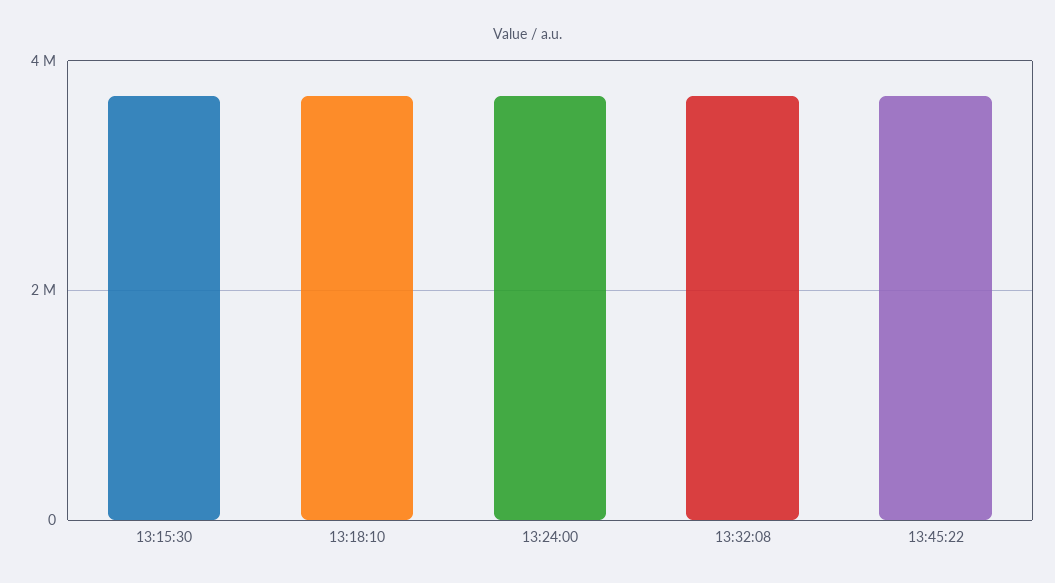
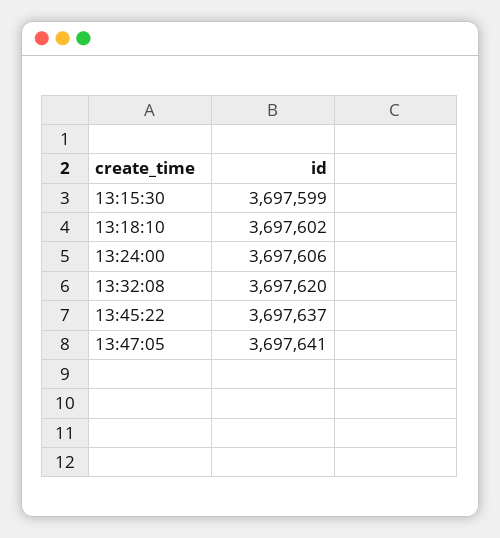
13:47:05: none -> 3697641

